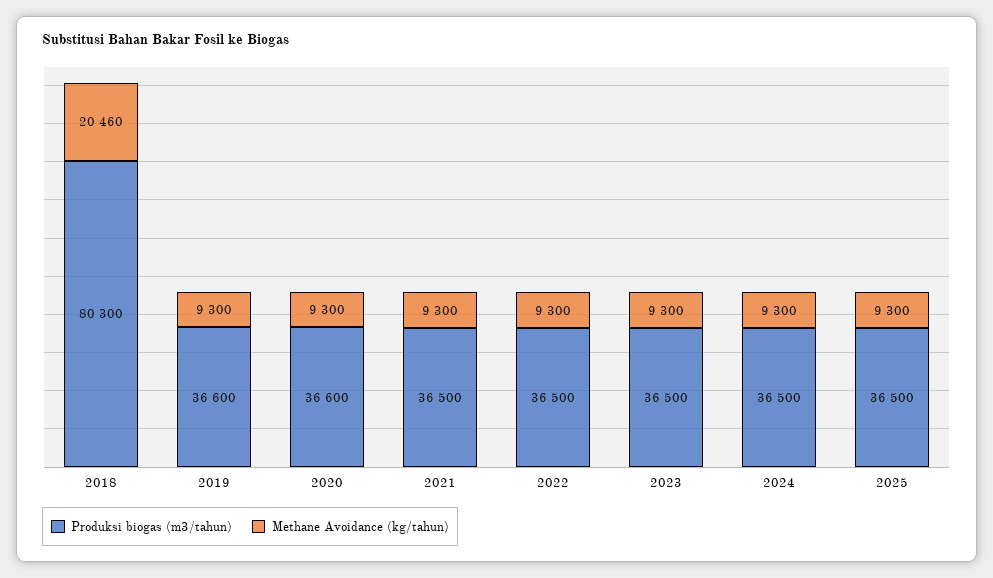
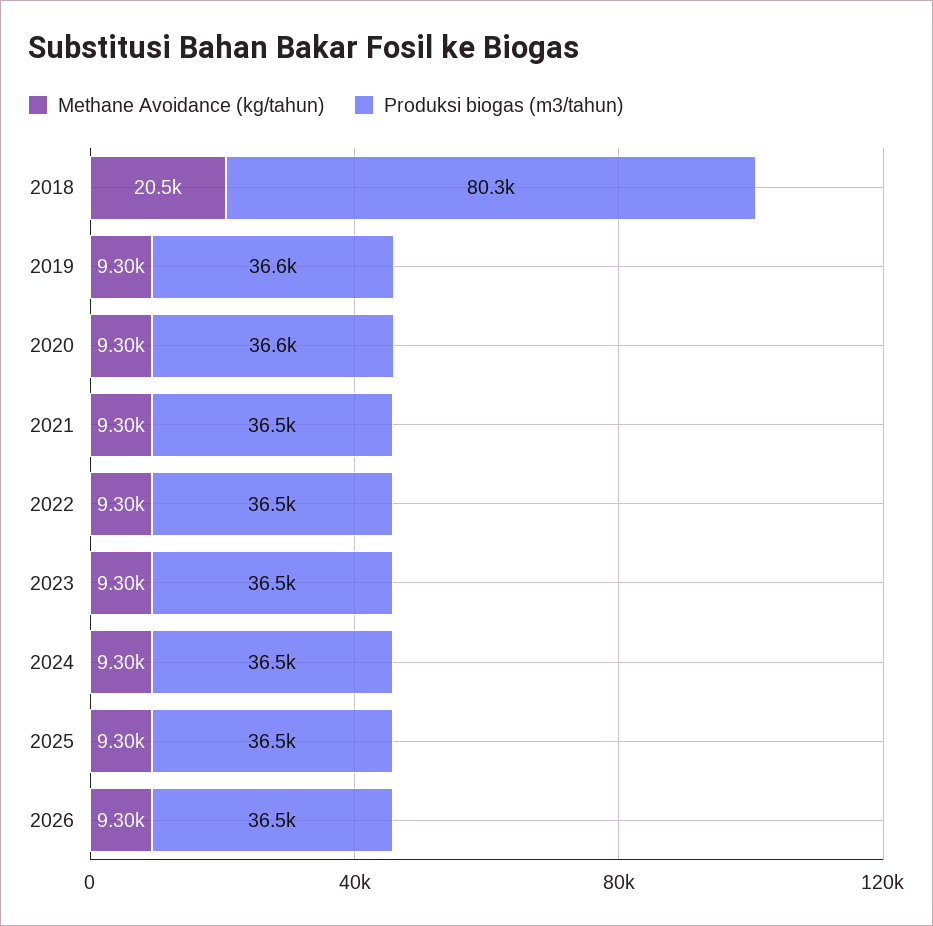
Methane Avoidance (kg/tahun), 2026: none -> 9300
Produksi biogas (m3/tahun), 2026: none -> 36500

